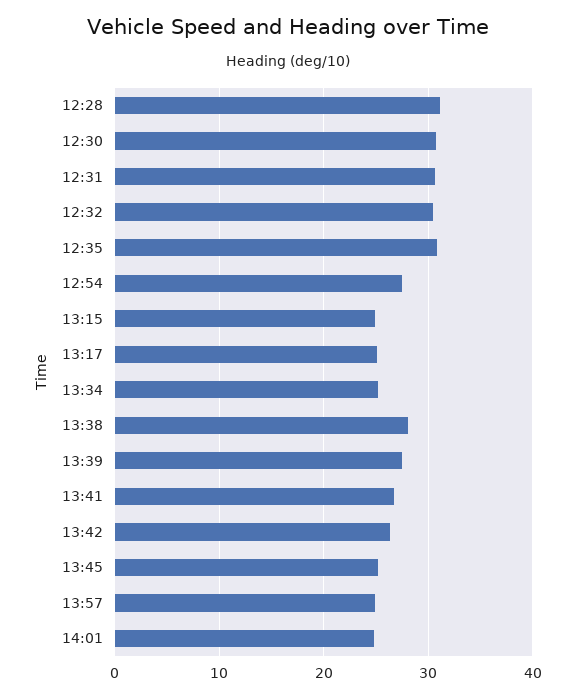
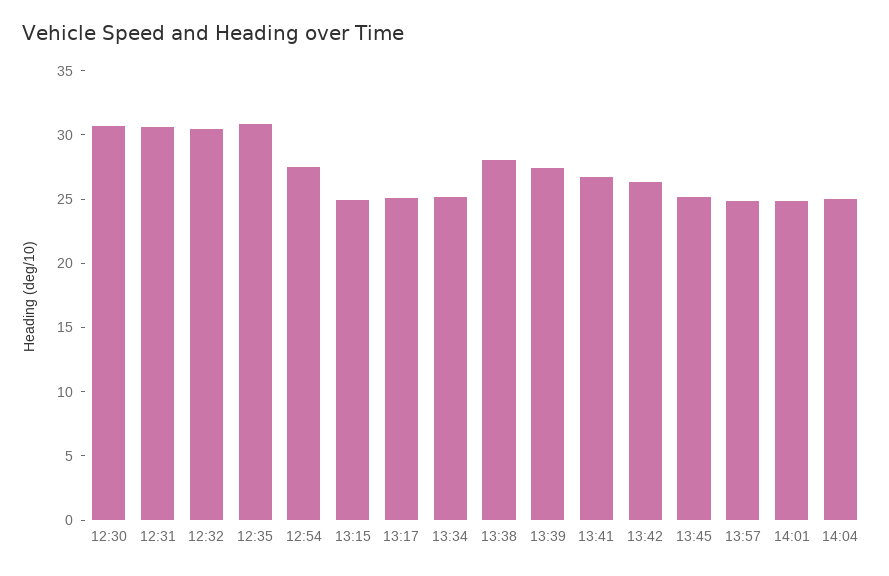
12:28: 31 -> none
14:04: none -> 25

